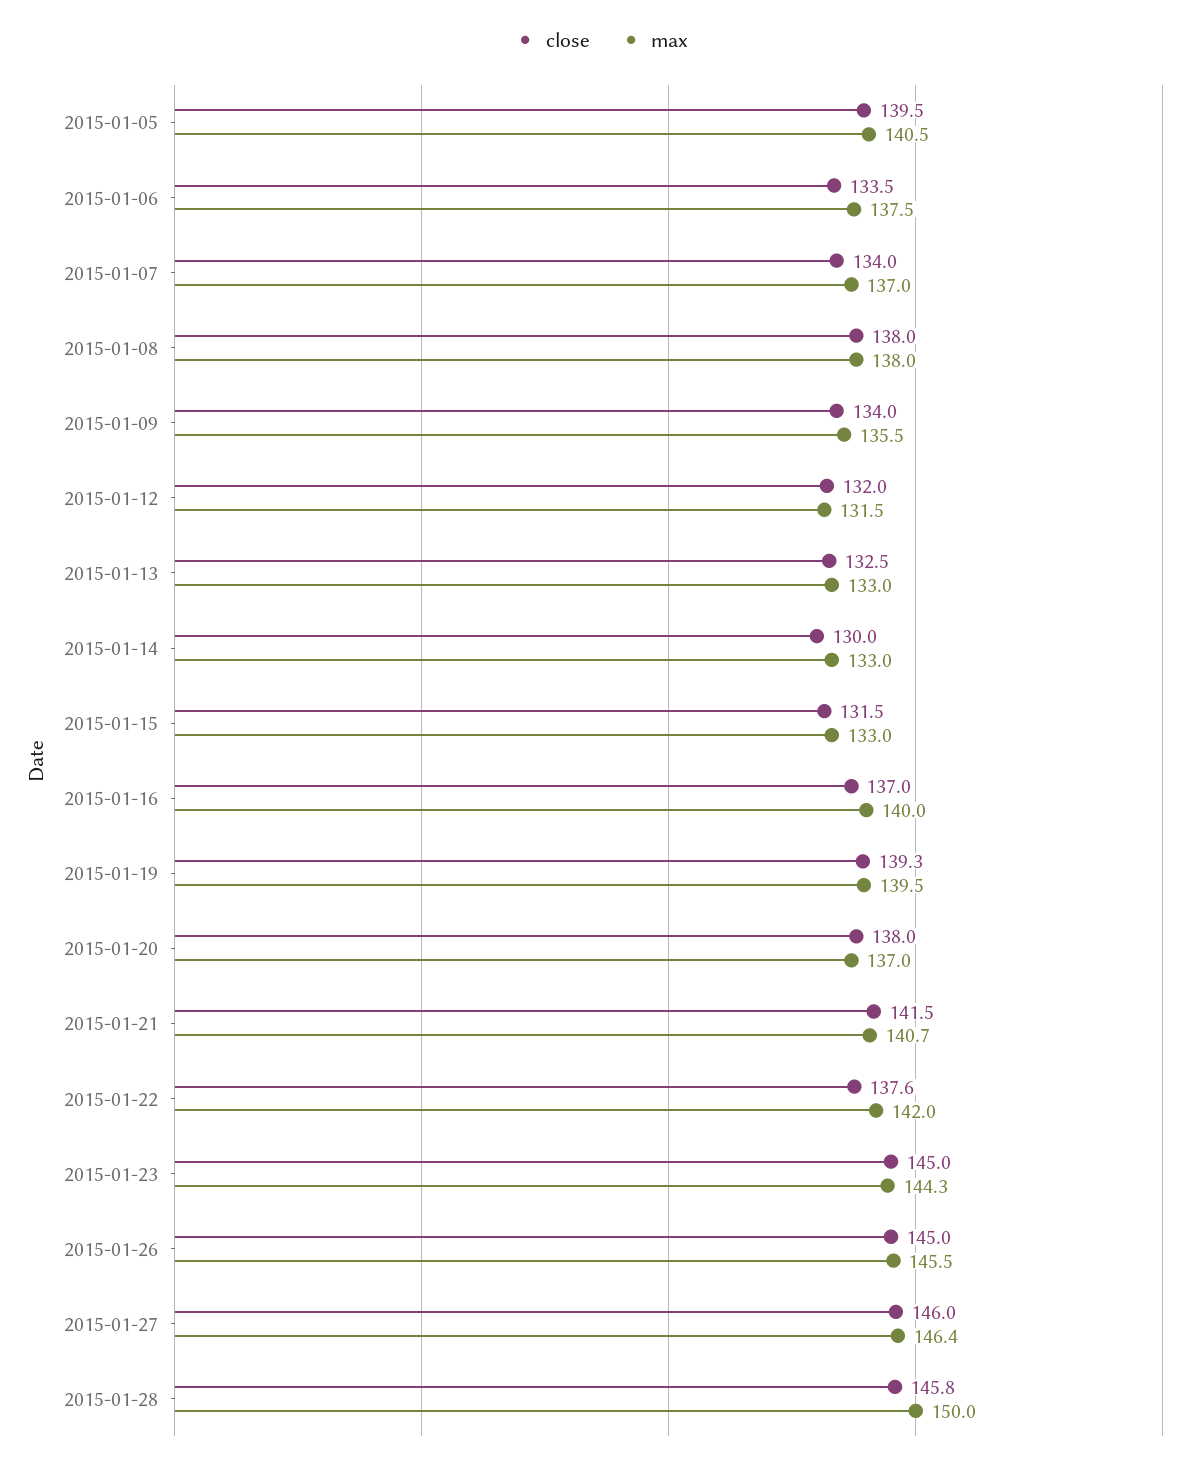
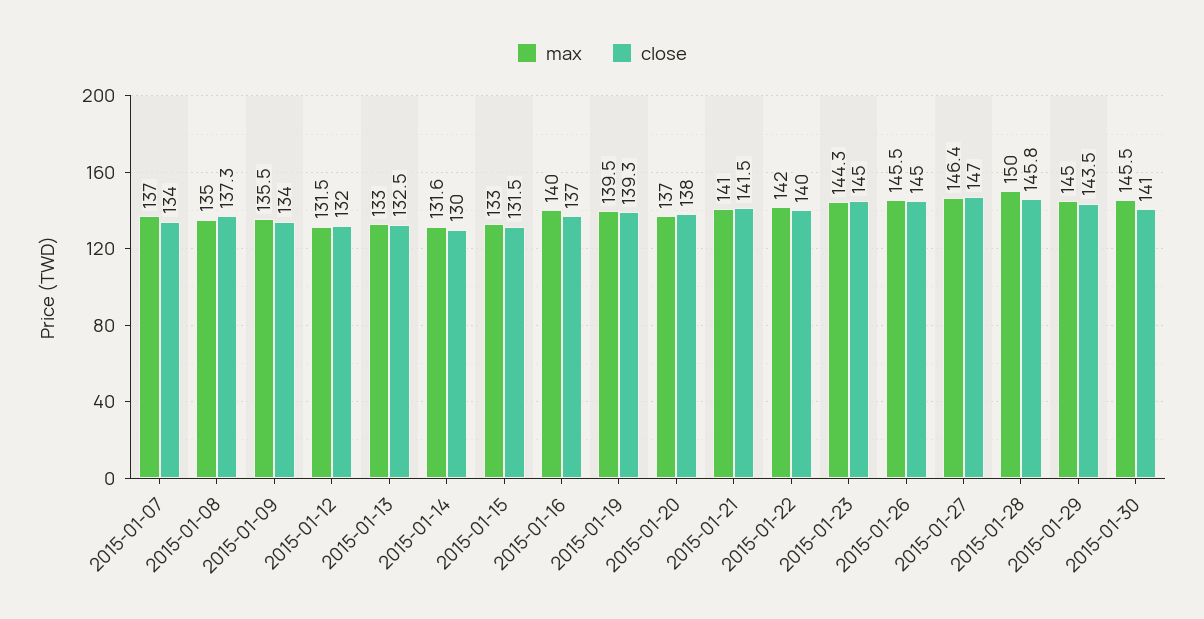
close, 2015-01-05: 139.5 -> none
max, 2015-01-05: 140.5 -> none
close, 2015-01-06: 133.5 -> none
max, 2015-01-06: 137.5 -> none
close, 2015-01-08: 138 -> 137.3
max, 2015-01-08: 138 -> 135
max, 2015-01-14: 133 -> 131.6
max, 2015-01-21: 140.7 -> 141
close, 2015-01-22: 137.6 -> 140
close, 2015-01-27: 146 -> 147
max, 2015-01-29: none -> 145
close, 2015-01-29: none -> 143.5
max, 2015-01-30: none -> 145.5
close, 2015-01-30: none -> 141

